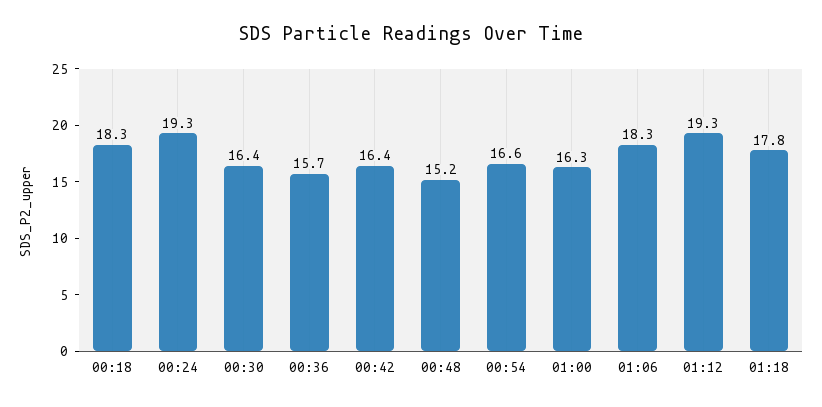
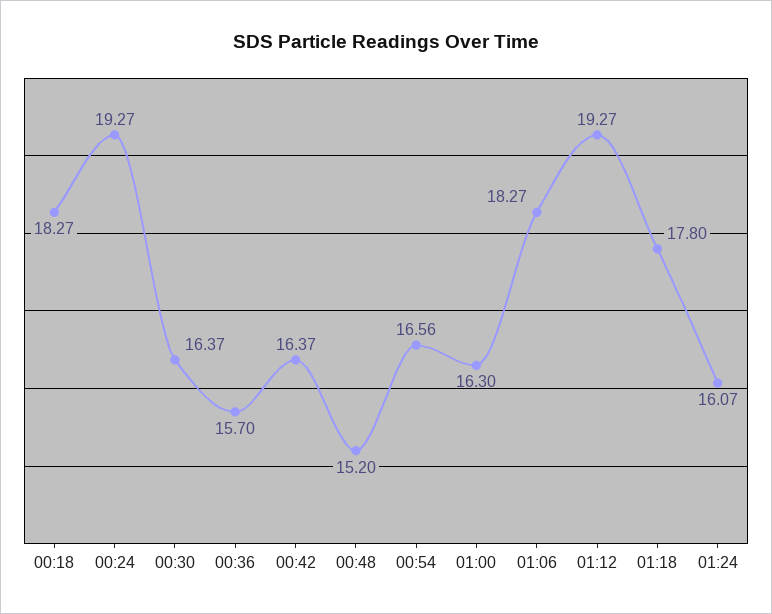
01:24: none -> 16.07

